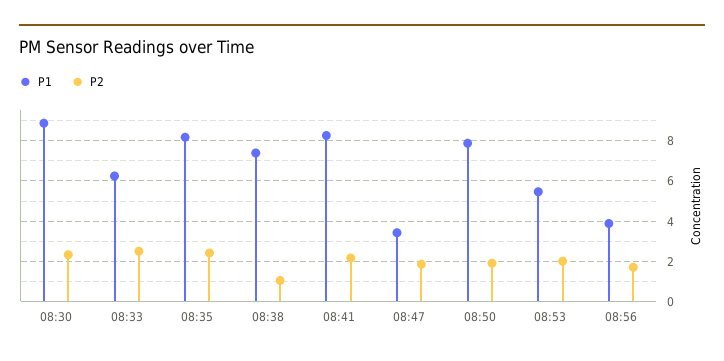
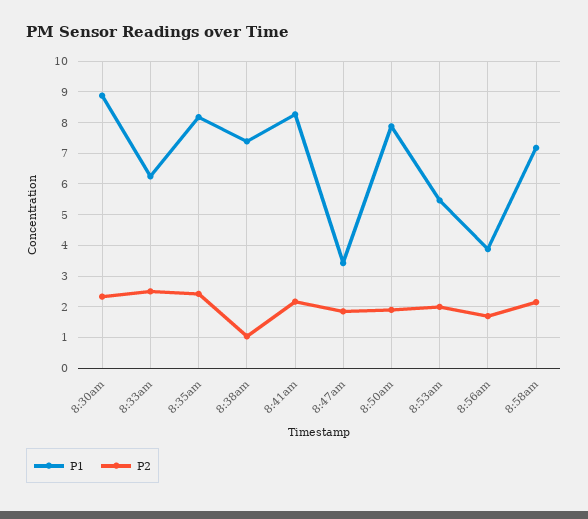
P1, 8:58am: none -> 7.2
P2, 8:58am: none -> 2.2

